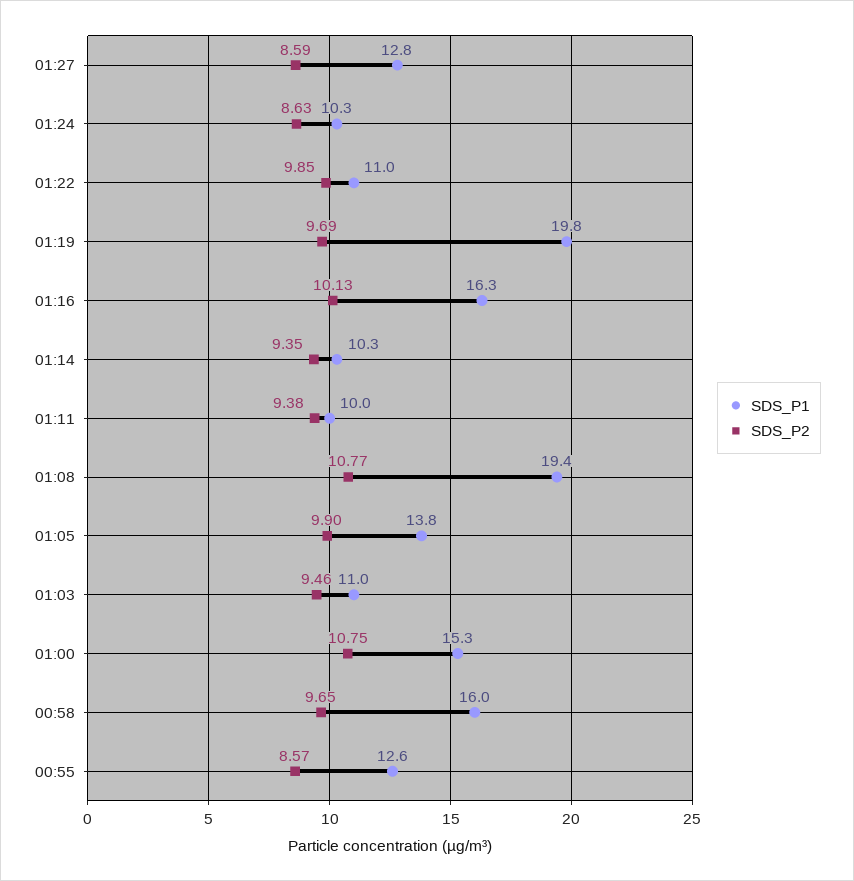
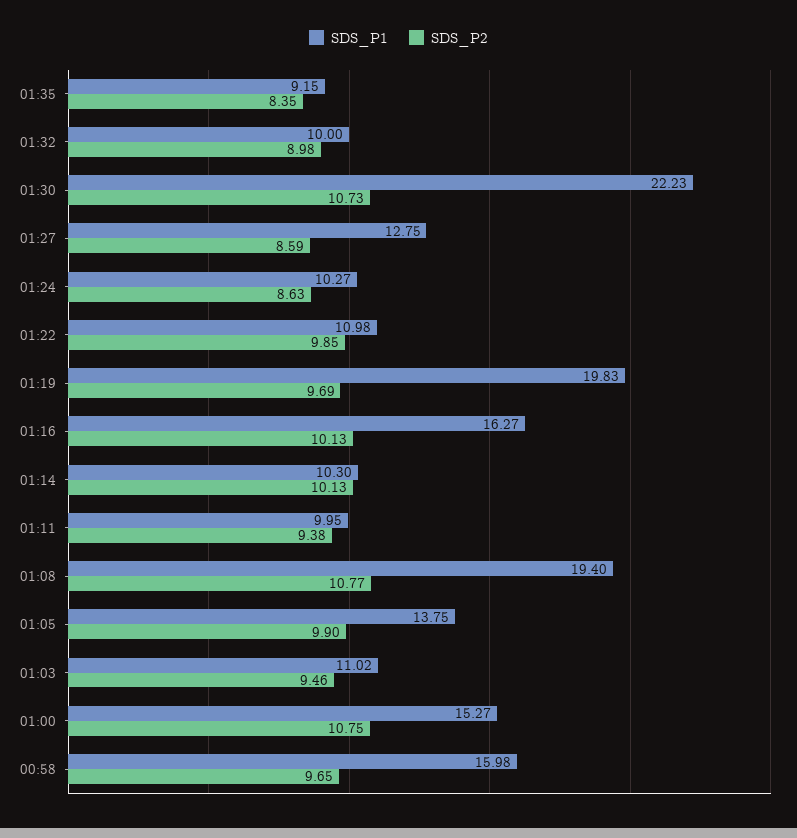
SDS_P2, 01:14: 9.35 -> 10.13
SDS_P1, 00:55: 12.6 -> none
SDS_P2, 00:55: 8.57 -> none
SDS_P1, 01:35: none -> 9.15
SDS_P2, 01:35: none -> 8.35
SDS_P1, 01:32: none -> 10
SDS_P2, 01:32: none -> 8.98
SDS_P1, 01:30: none -> 22.23
SDS_P2, 01:30: none -> 10.73

